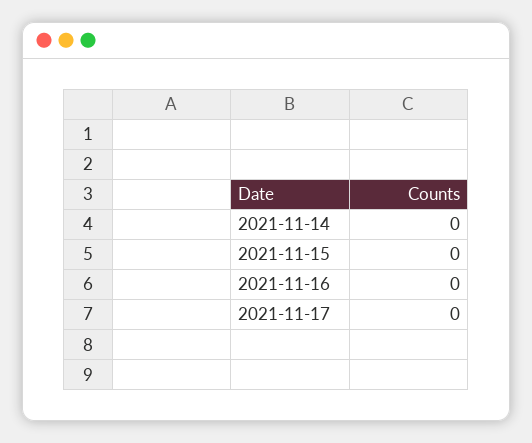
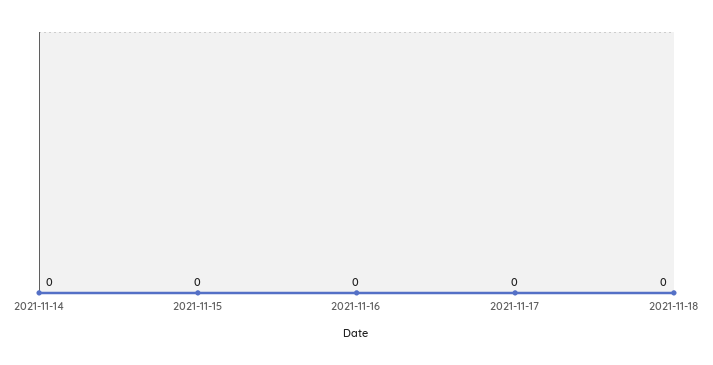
2021-11-18: none -> 0

